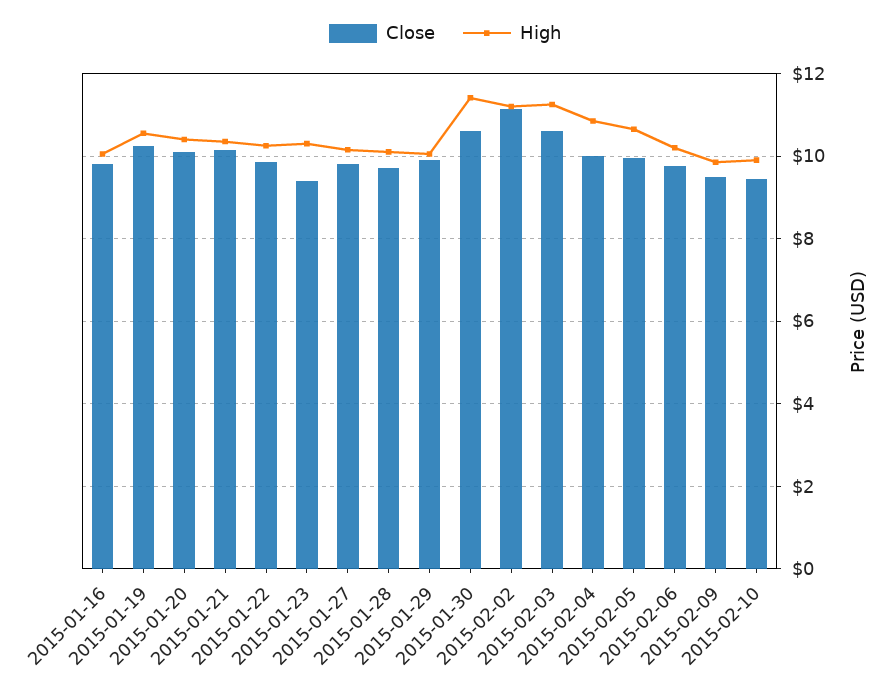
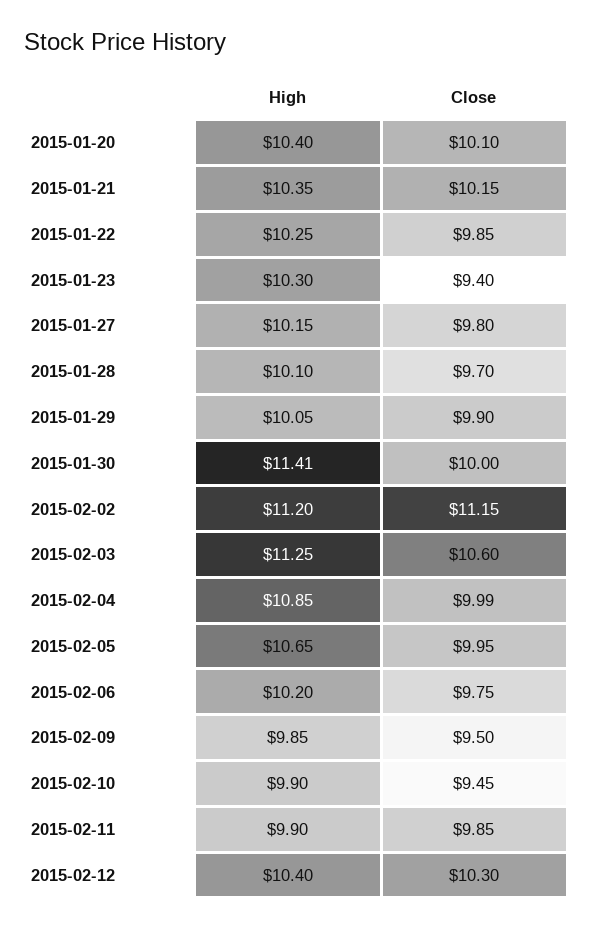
Close, 2015-01-16: 9.8 -> none
High, 2015-01-16: 10 -> none
Close, 2015-01-19: 10.2 -> none
High, 2015-01-19: 10.6 -> none
Close, 2015-01-30: 10.6 -> 10
High, 2015-02-11: none -> 9.9
Close, 2015-02-11: none -> 9.85
High, 2015-02-12: none -> 10.4
Close, 2015-02-12: none -> 10.3

